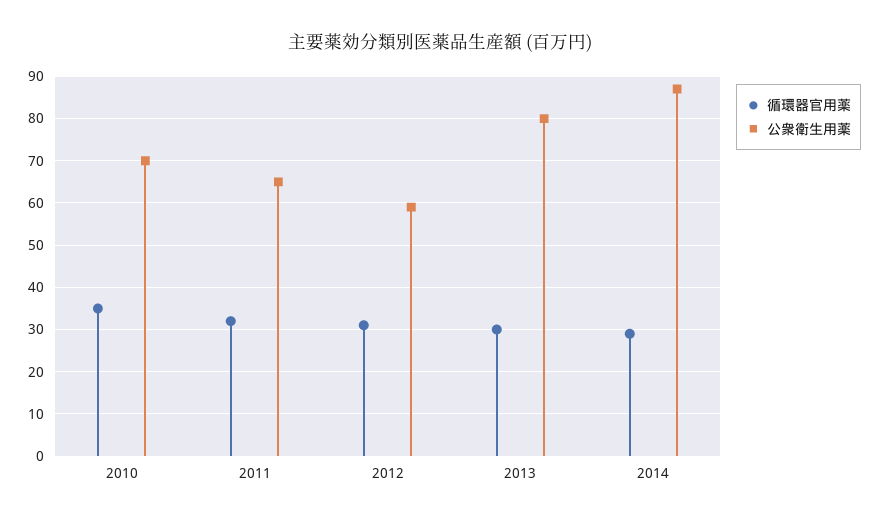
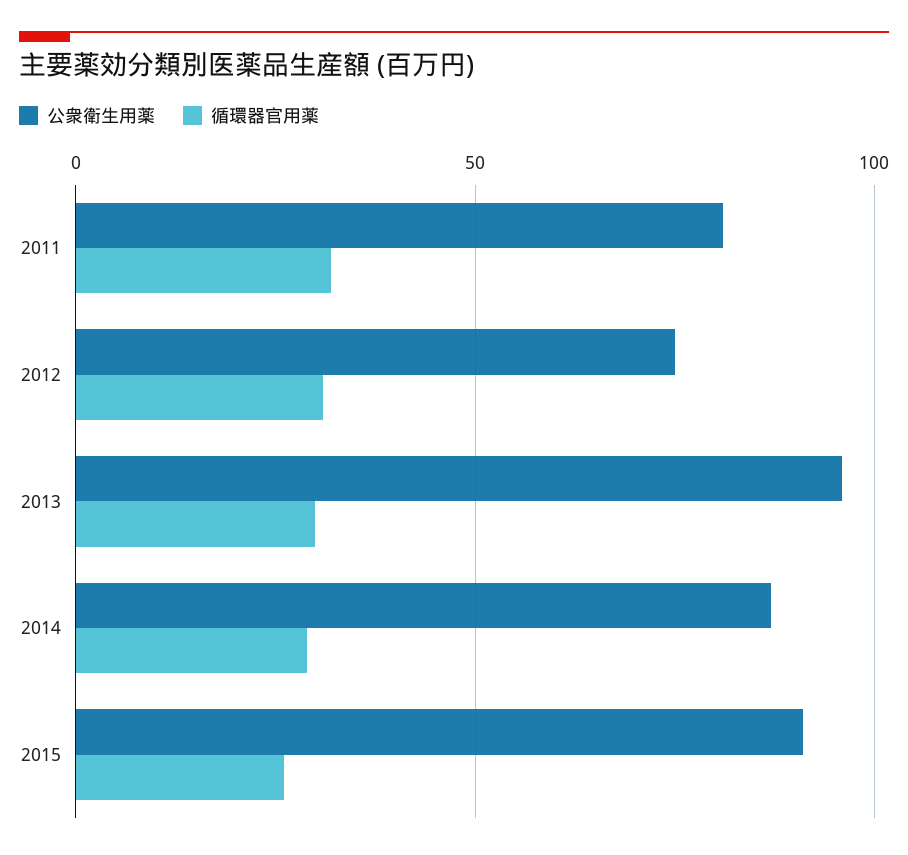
循環器官用薬, 2010: 35 -> none
公衆衛生用薬, 2010: 70 -> none
公衆衛生用薬, 2011: 65 -> 80
公衆衛生用薬, 2012: 60 -> 75
公衆衛生用薬, 2013: 80 -> 95
公衆衛生用薬, 2015: none -> 90
循環器官用薬, 2015: none -> 25

